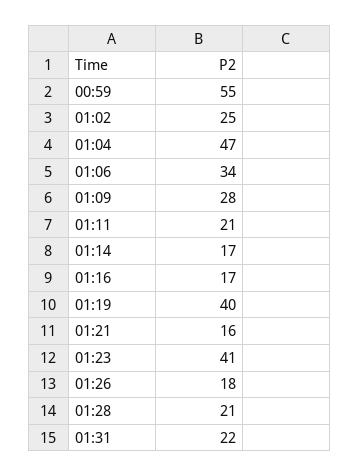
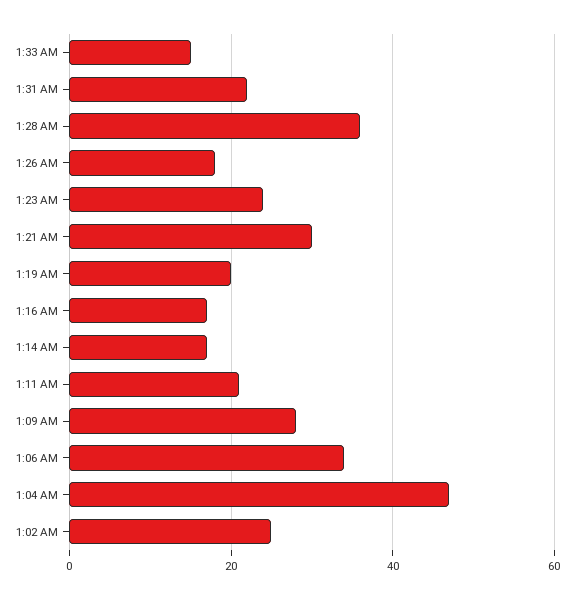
00:59: 55 -> none
01:19: 40 -> 20
01:21: 16 -> 30
01:23: 41 -> 25
01:28: 21 -> 35
1:33 AM: none -> 15

